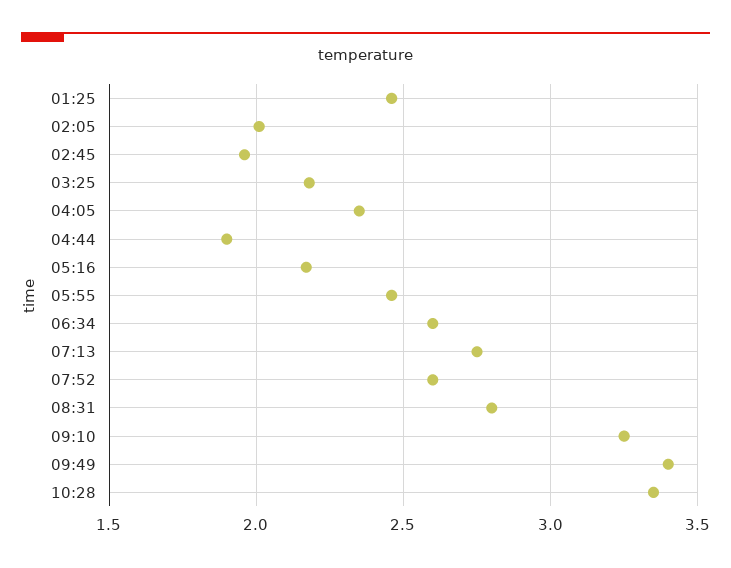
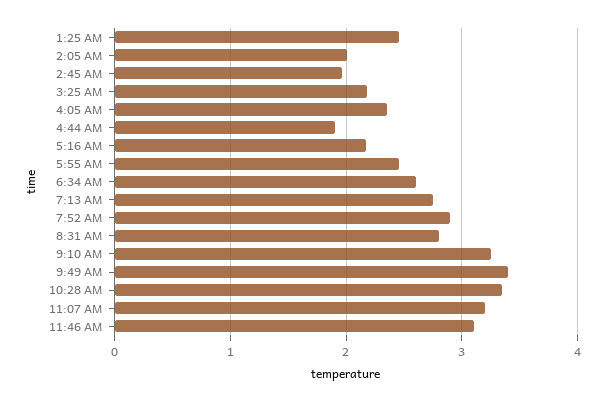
07:52: 2.6 -> 2.9
11:07 AM: none -> 3.2
11:46 AM: none -> 3.1

